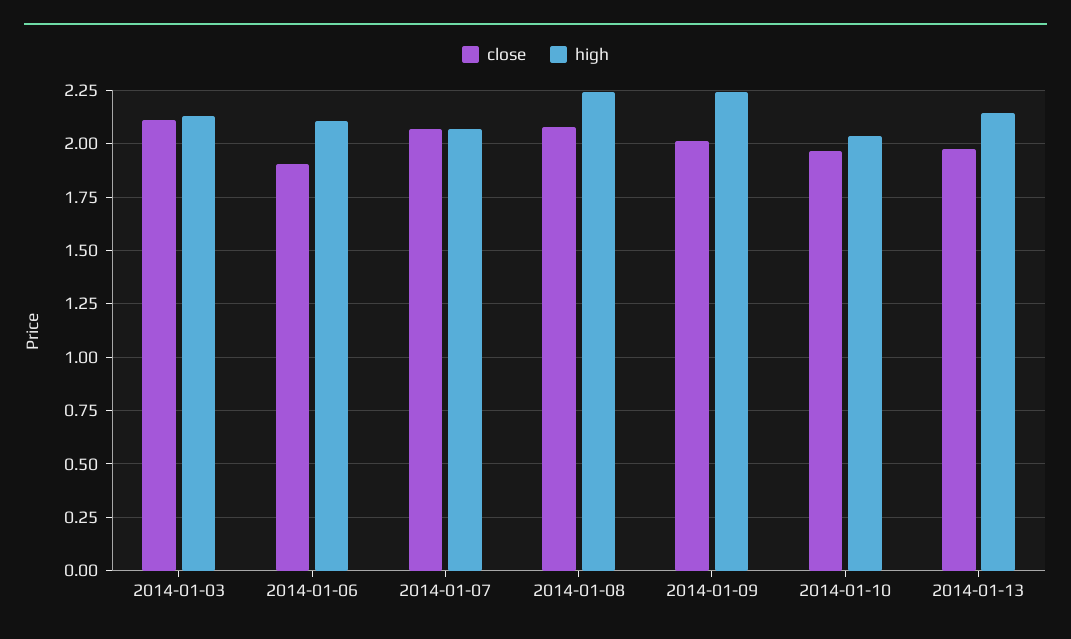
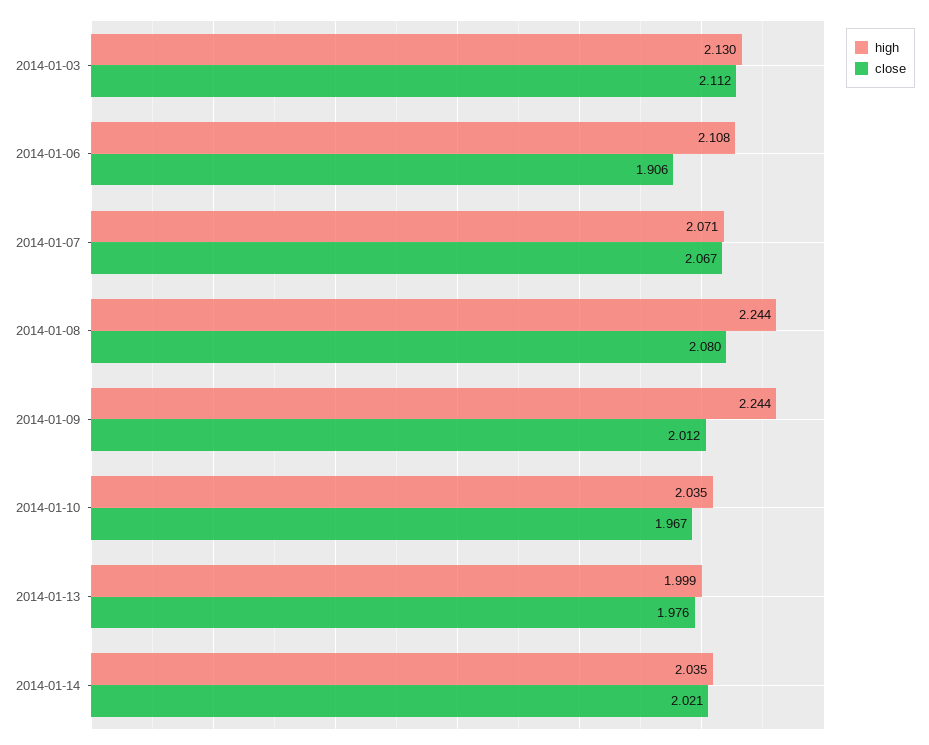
high, 2014-01-13: 2.15 -> 1.999
high, 2014-01-14: none -> 2.035
close, 2014-01-14: none -> 2.021

